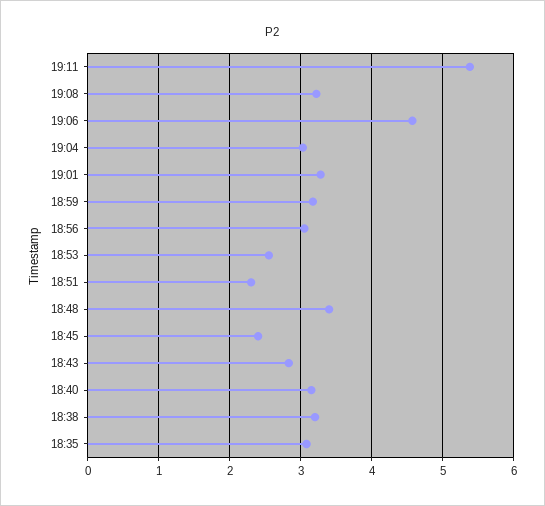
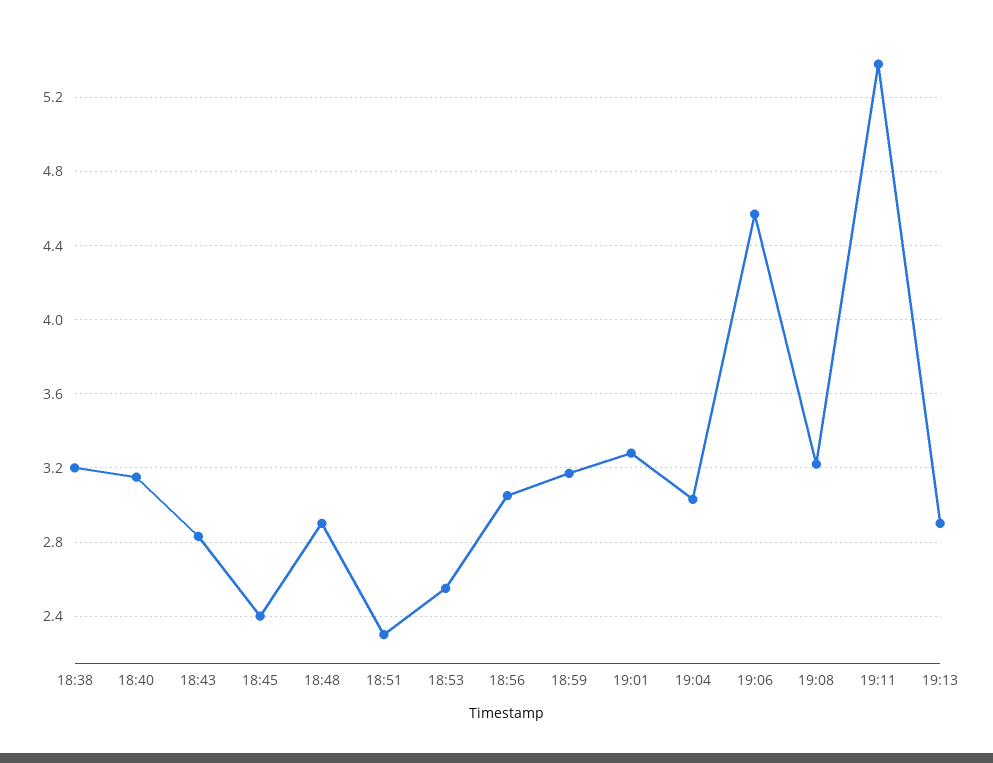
18:48: 3.4 -> 2.9
18:35: 3.1 -> none
19:13: none -> 2.9

